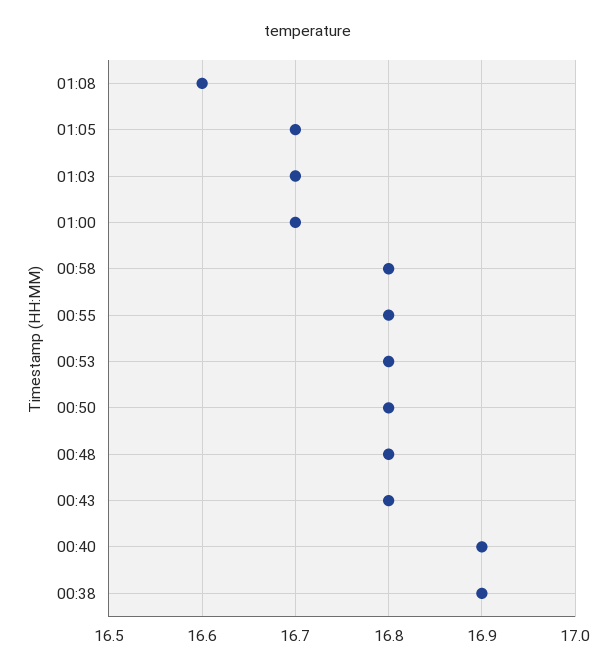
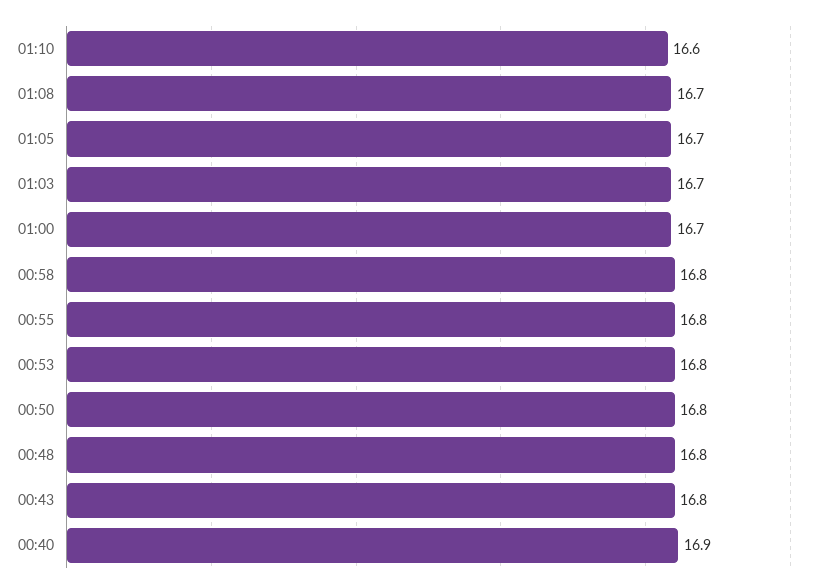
01:08: 16.6 -> 16.7
00:38: 16.9 -> none
01:10: none -> 16.6

